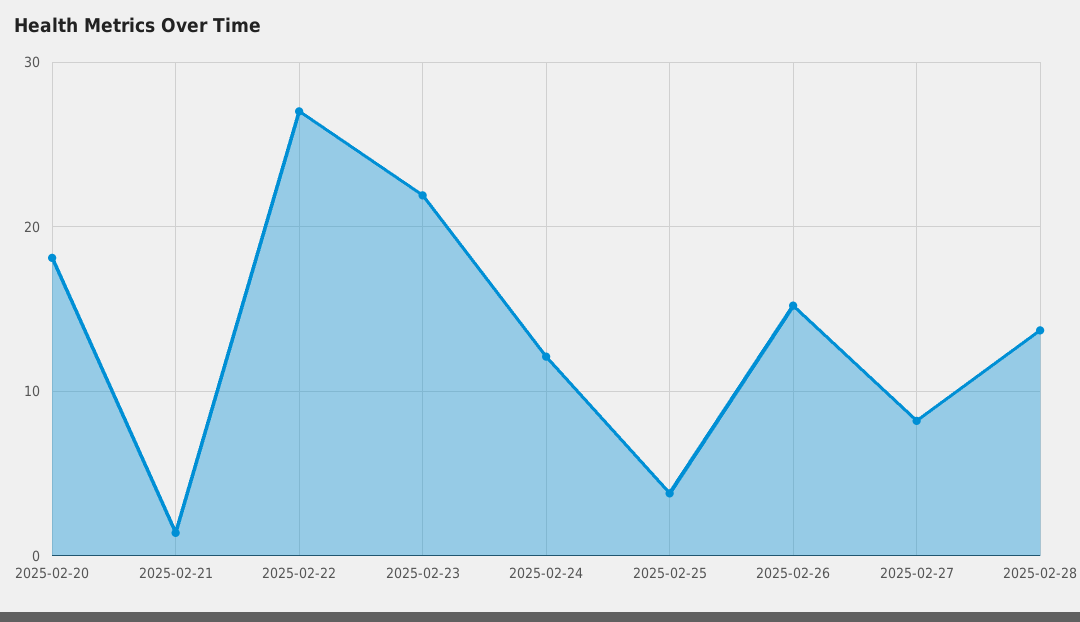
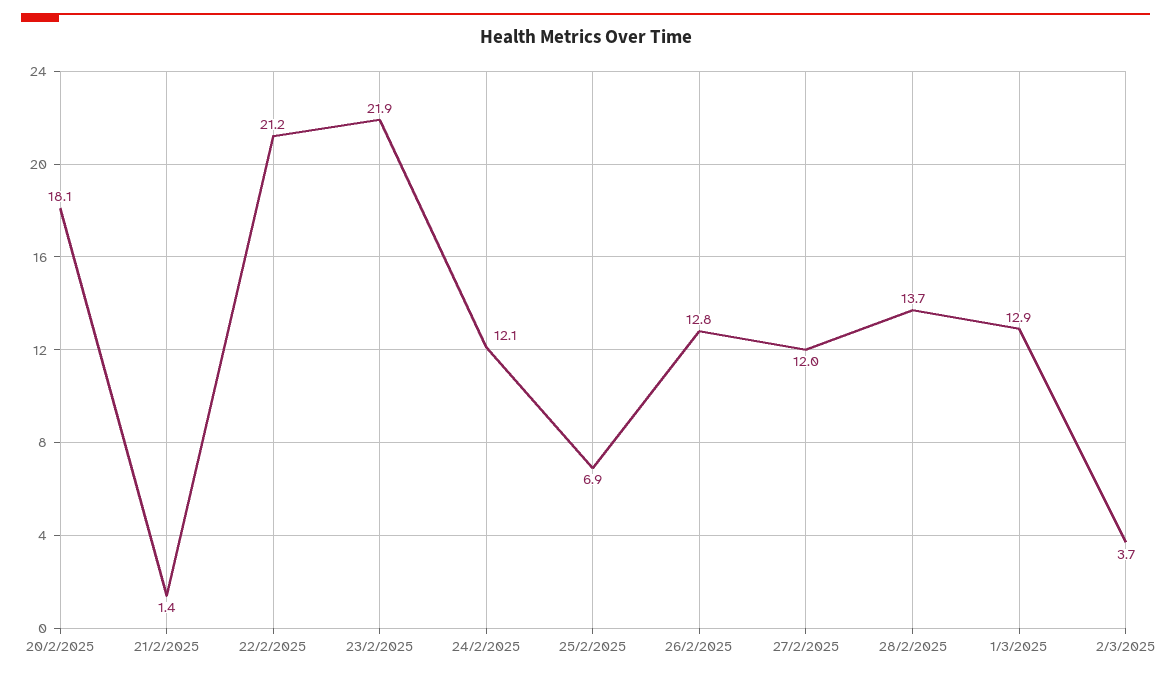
2025-02-22: 27 -> 21.2
2025-02-25: 4 -> 6.9
2025-02-26: 15 -> 12.8
2025-02-27: 8 -> 12
1/3/2025: none -> 12.9
2/3/2025: none -> 3.7

